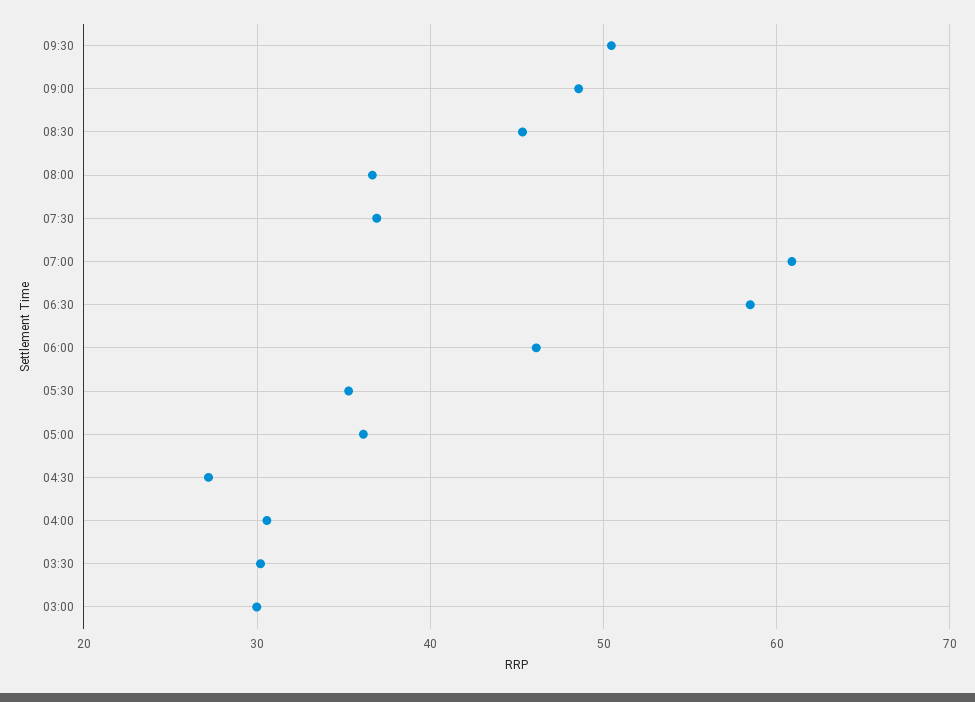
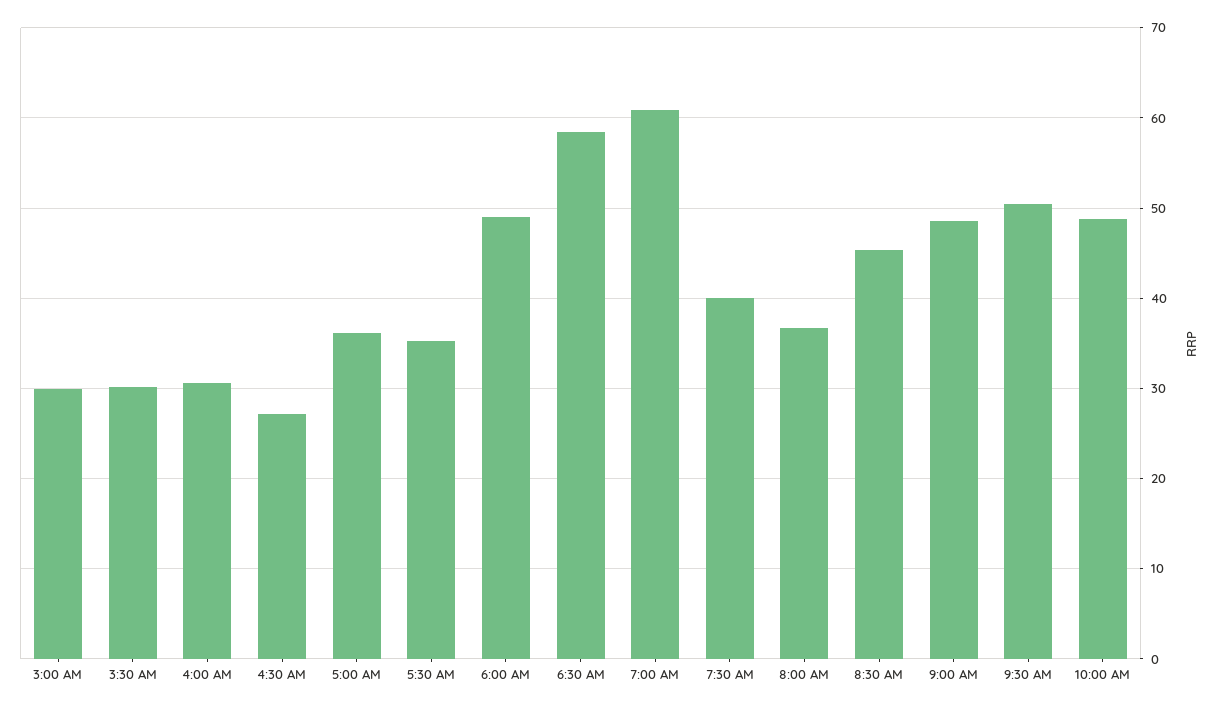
07:30: 37 -> 40
06:00: 46 -> 49
10:00 AM: none -> 49

